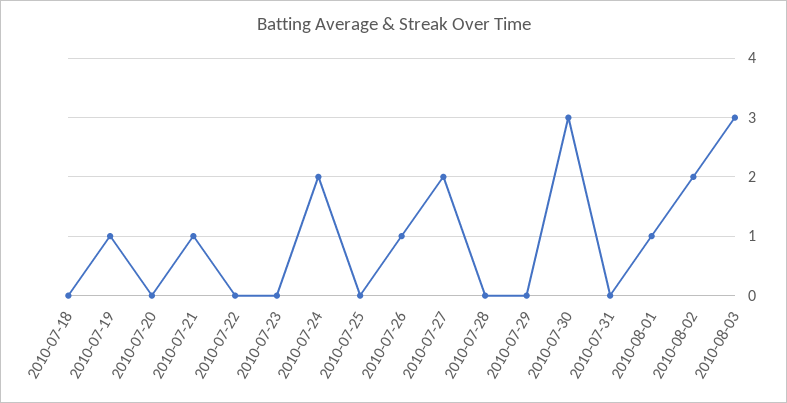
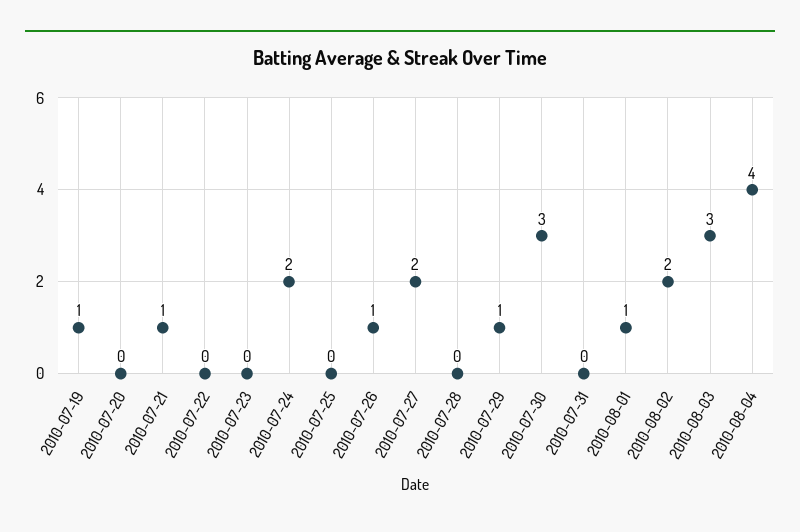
2010-07-18: 0 -> none
2010-07-29: 0 -> 1
2010-08-04: none -> 4

